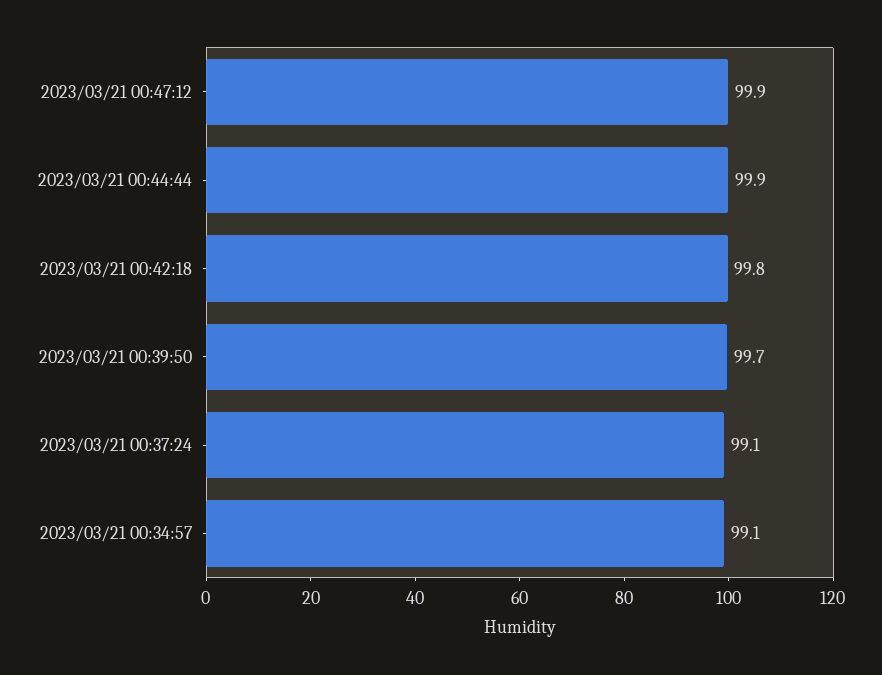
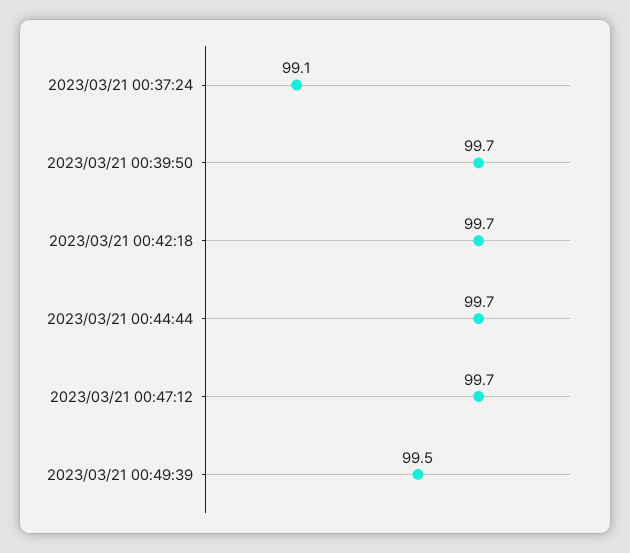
2023/03/21 00:47:12: 99.9 -> 99.7
2023/03/21 00:44:44: 99.9 -> 99.7
2023/03/21 00:42:18: 99.8 -> 99.7
2023/03/21 00:34:57: 99.1 -> none
2023/03/21 00:49:39: none -> 99.5

